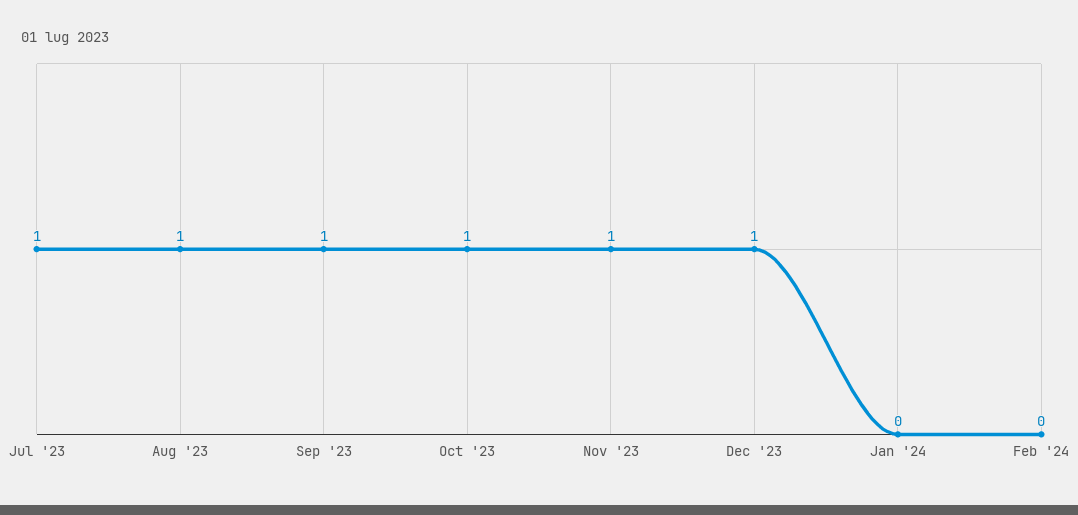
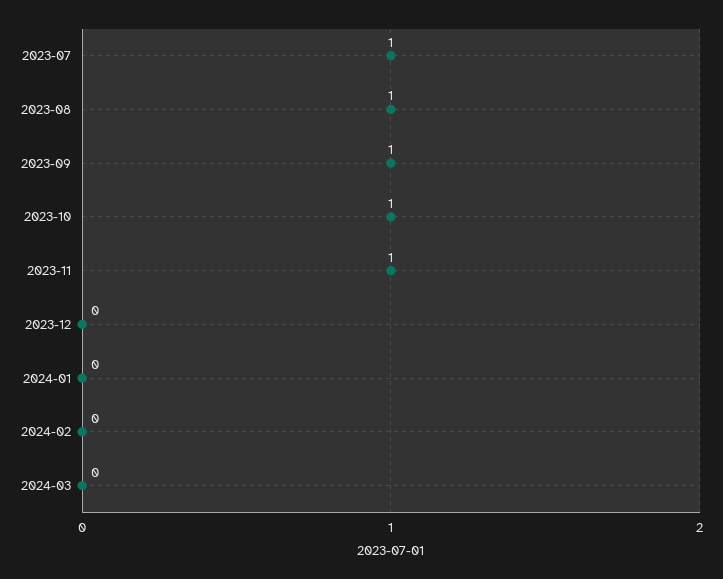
Dec '23: 1 -> 0
2024-03: none -> 0

